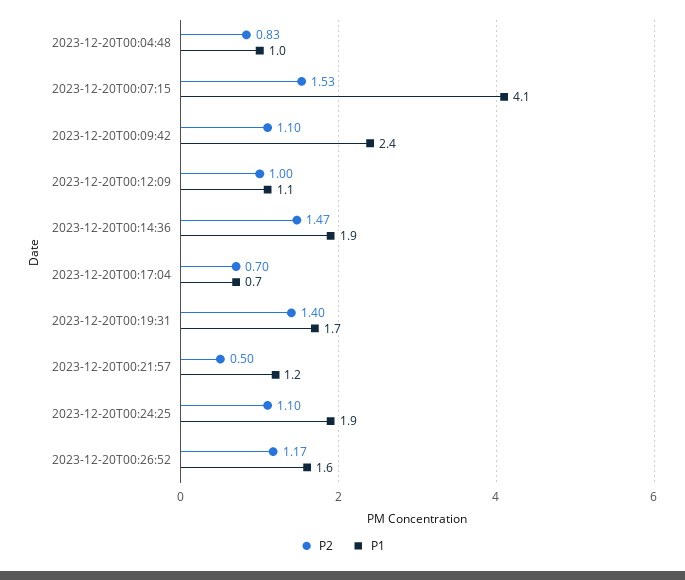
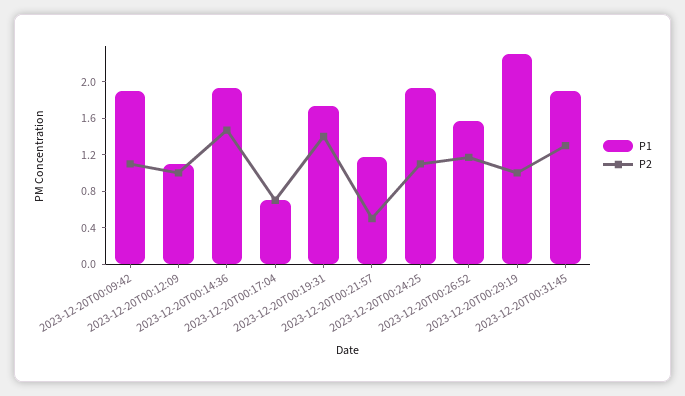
P2, 2023-12-20T00:04:48: 0.83 -> none
P1, 2023-12-20T00:04:48: 1 -> none
P2, 2023-12-20T00:07:15: 1.53 -> none
P1, 2023-12-20T00:07:15: 4.1 -> none
P1, 2023-12-20T00:09:42: 2.4 -> 1.9
P1, 2023-12-20T00:29:19: none -> 2.3
P2, 2023-12-20T00:29:19: none -> 1
P1, 2023-12-20T00:31:45: none -> 1.9
P2, 2023-12-20T00:31:45: none -> 1.3

